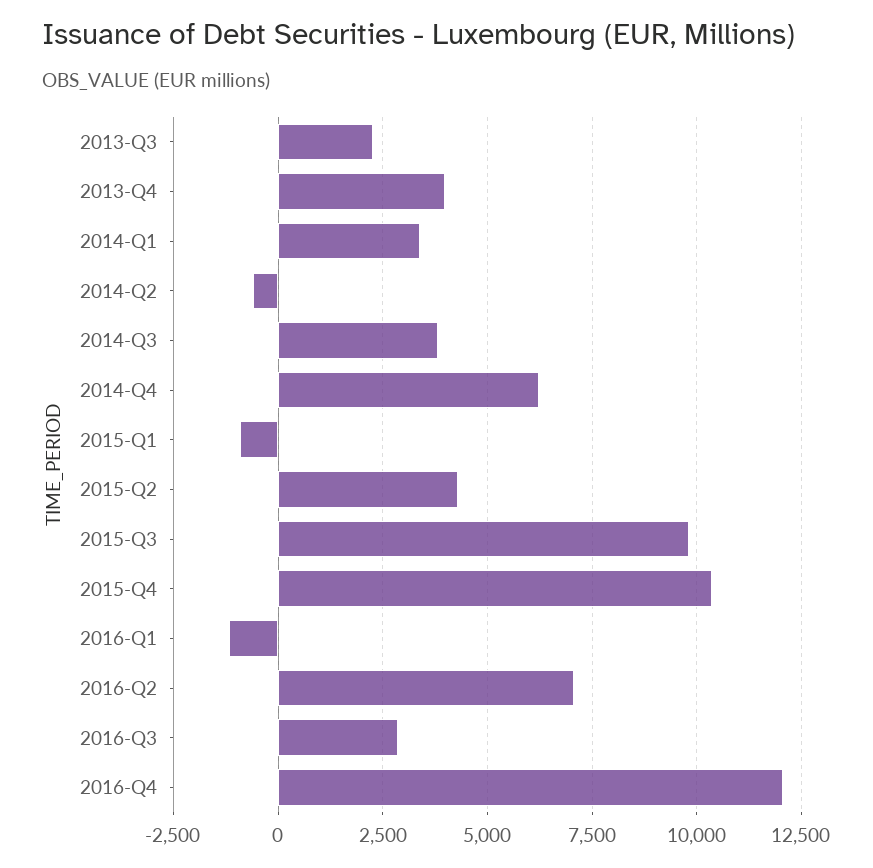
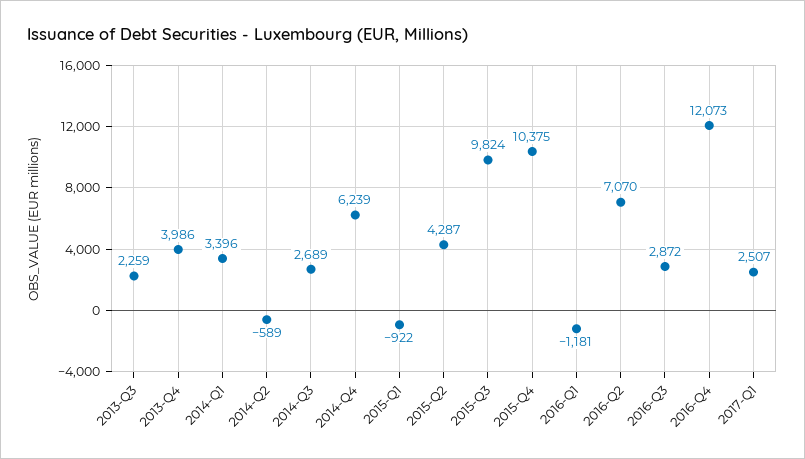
2014-Q3: 3750 -> 2689
2017-Q1: none -> 2507

